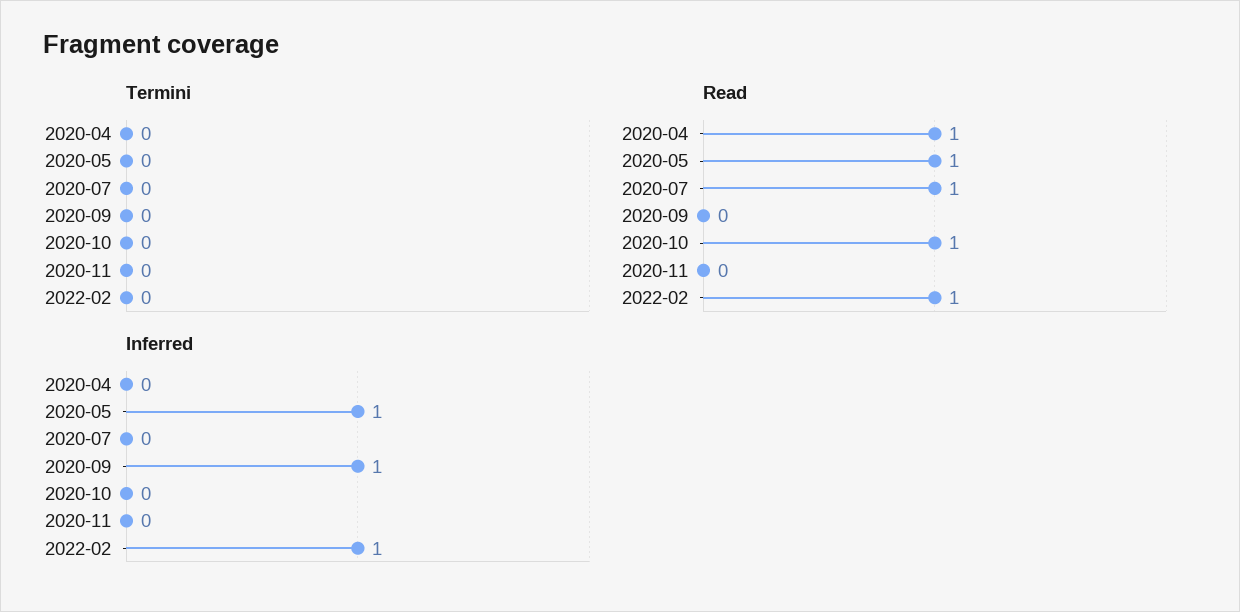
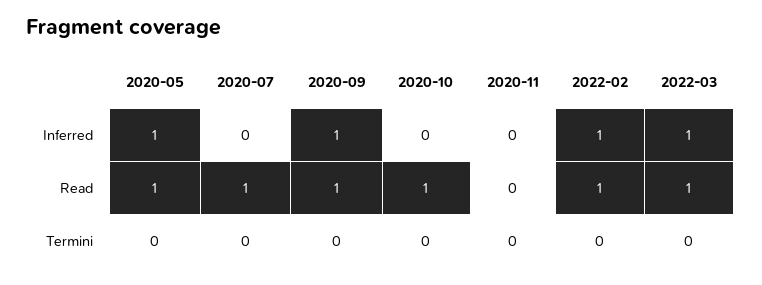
Termini, 2020-04: 0 -> none
Read, 2020-04: 1 -> none
Read, 2020-09: 0 -> 1
Inferred, 2020-04: 0 -> none
Inferred, 2022-03: none -> 1
Read, 2022-03: none -> 1
Termini, 2022-03: none -> 0

